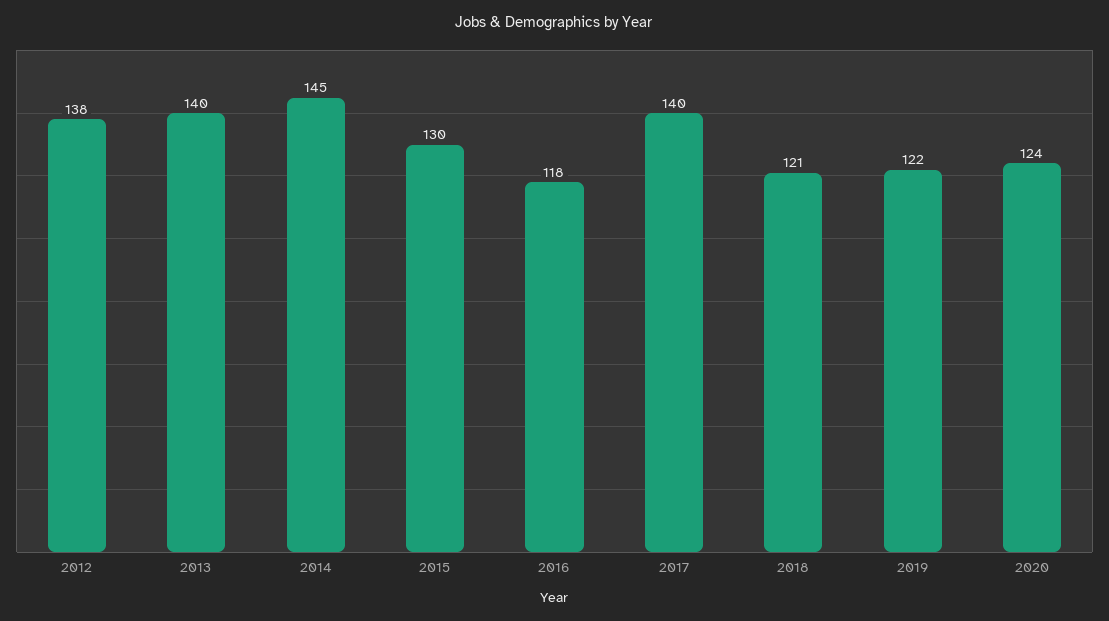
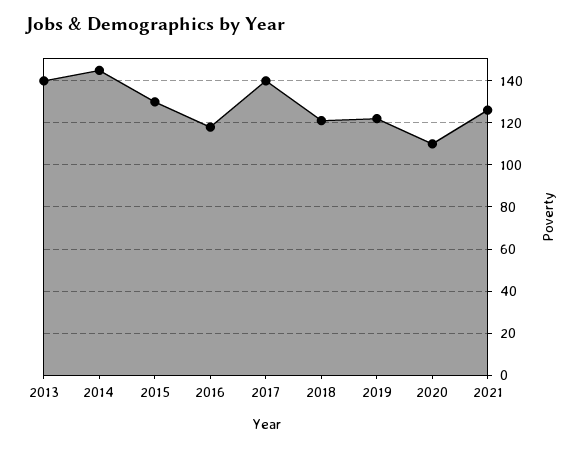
2012: 138 -> none
2020: 124 -> 110
2021: none -> 125

